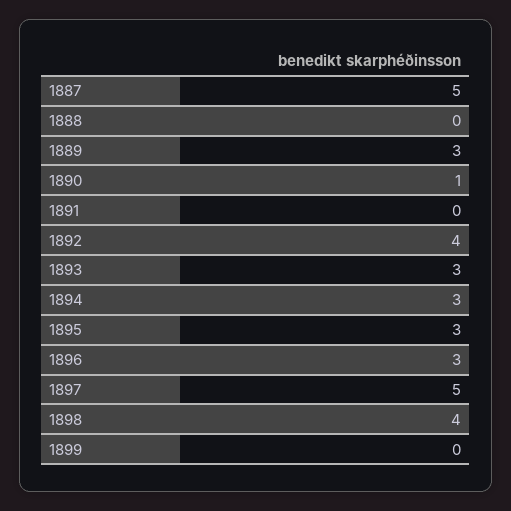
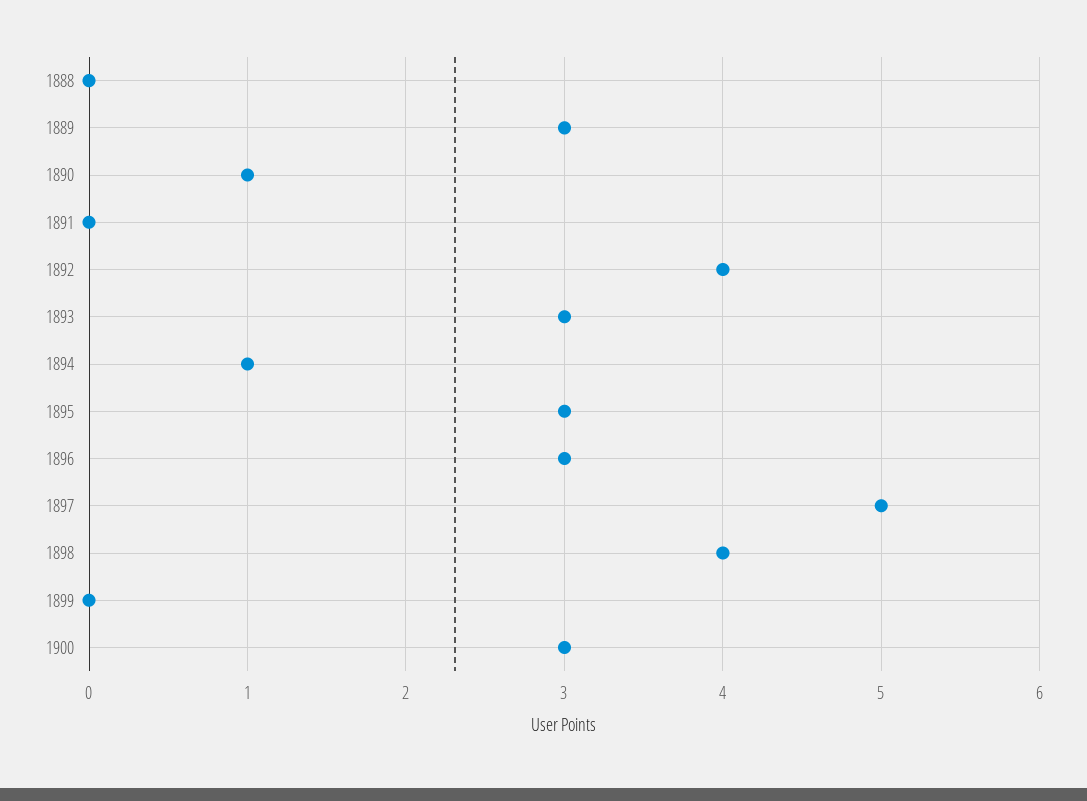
1887: 5 -> none
1894: 3 -> 1
1900: none -> 3

